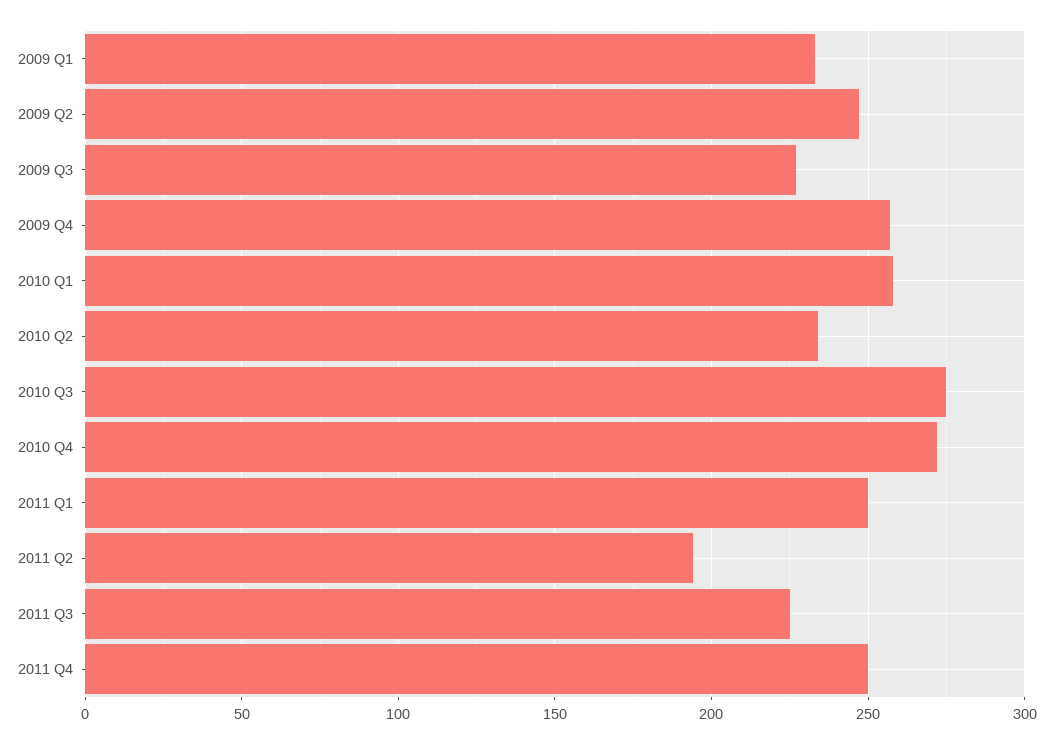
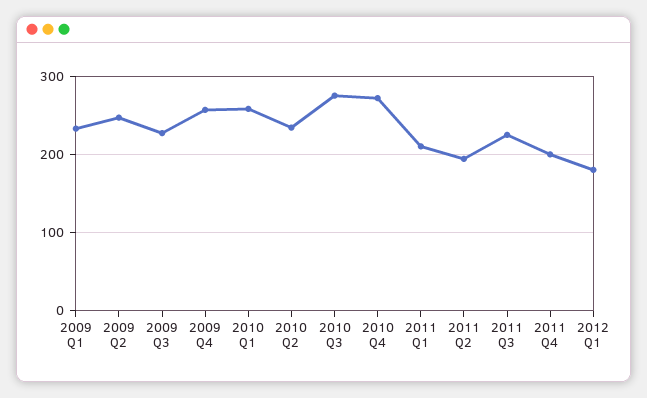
2011 Q1: 250 -> 210
2011 Q4: 250 -> 200
2012 Q1: none -> 180

